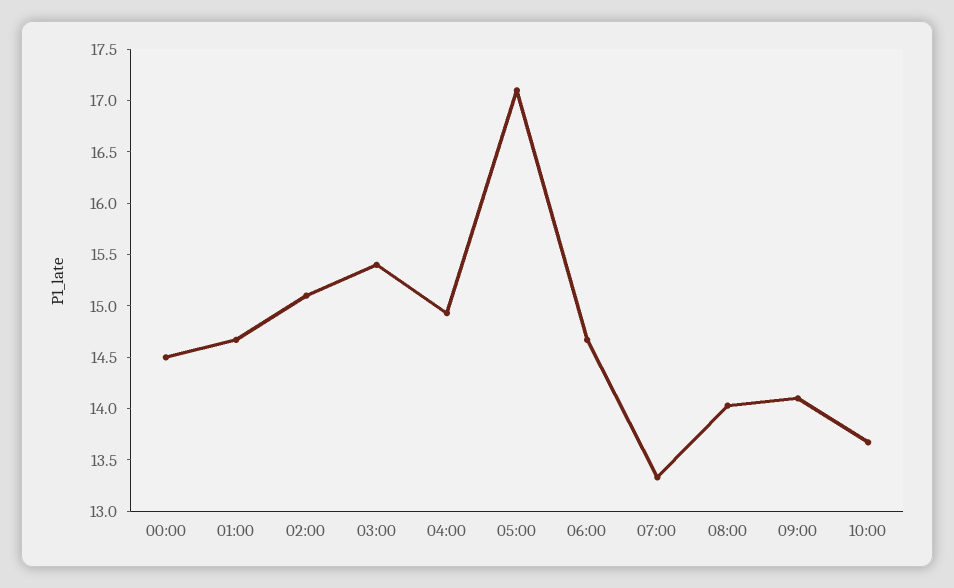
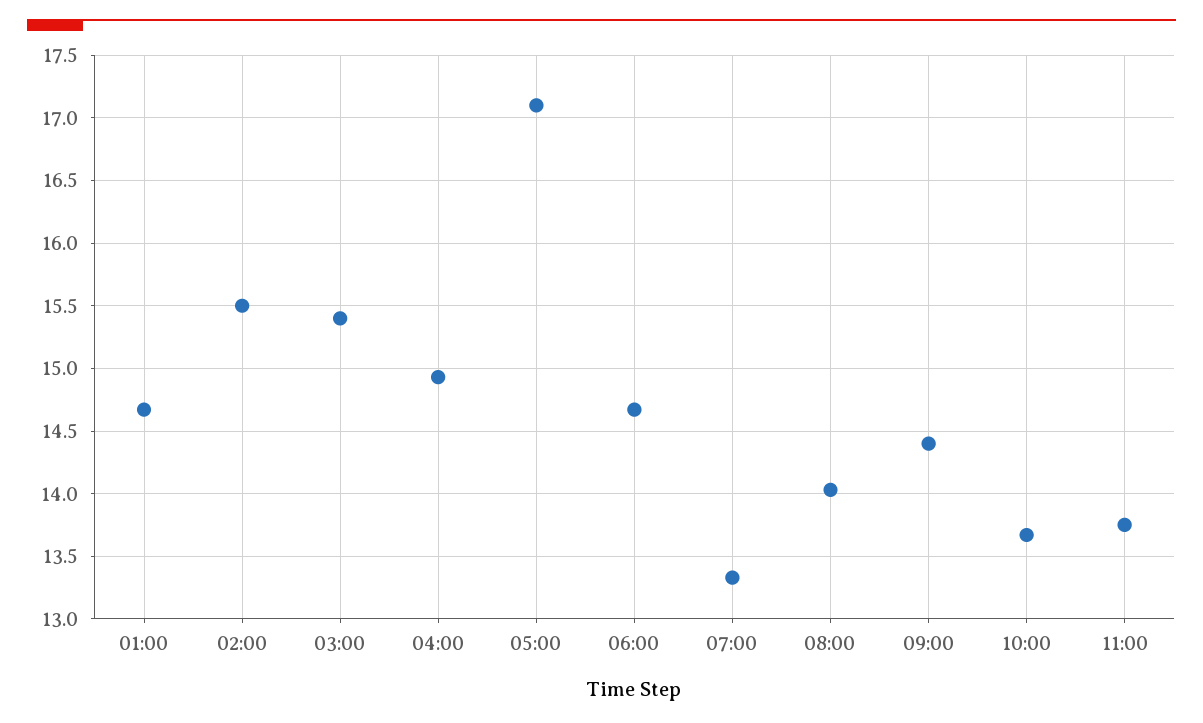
00:00: 14.5 -> none
02:00: 15.1 -> 15.5
09:00: 14.1 -> 14.4
11:00: none -> 13.75

